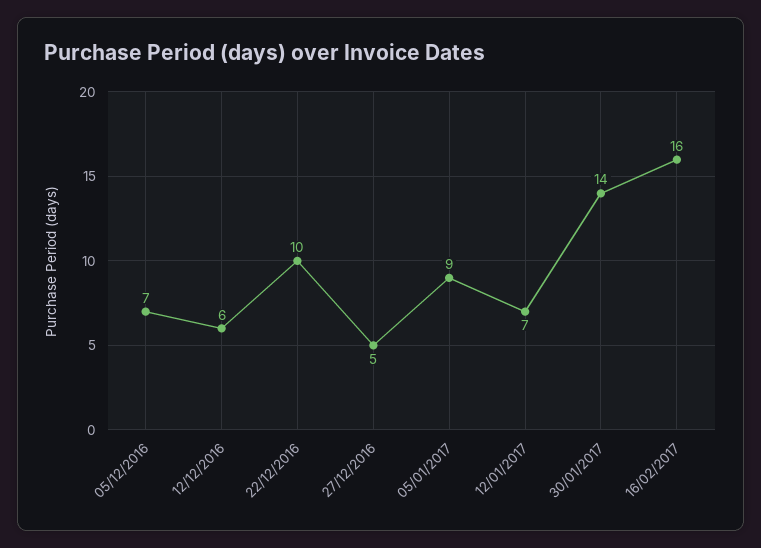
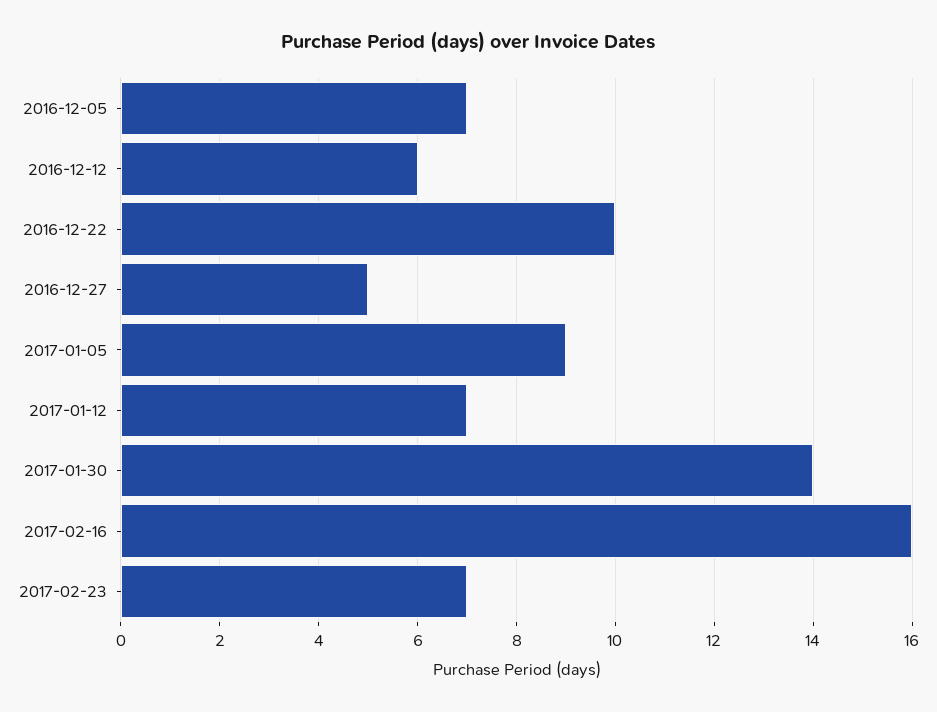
2017-02-23: none -> 7

